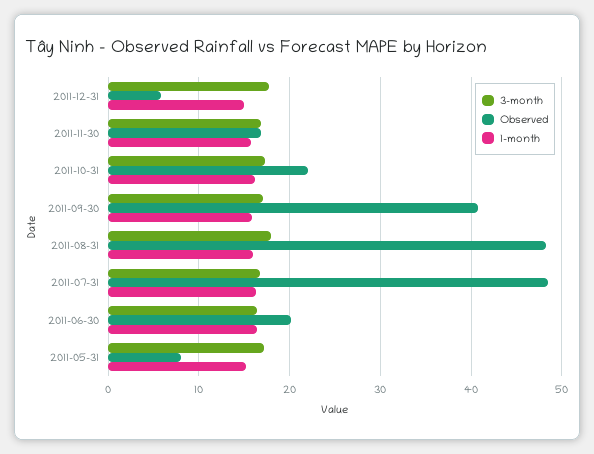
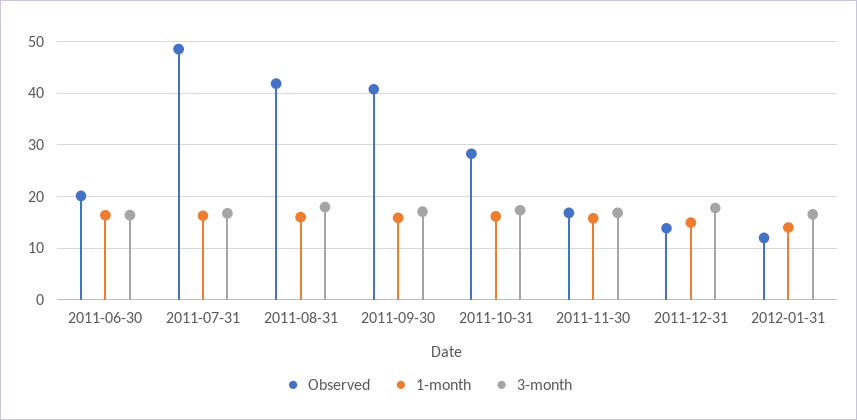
Observed, 2011-12-31: 6 -> 14
Observed, 2011-10-31: 22 -> 28
Observed, 2011-08-31: 48 -> 42
3-month, 2011-05-31: 17 -> none
Observed, 2011-05-31: 8 -> none
1-month, 2011-05-31: 15 -> none
Observed, 2012-01-31: none -> 12
1-month, 2012-01-31: none -> 14
3-month, 2012-01-31: none -> 16

